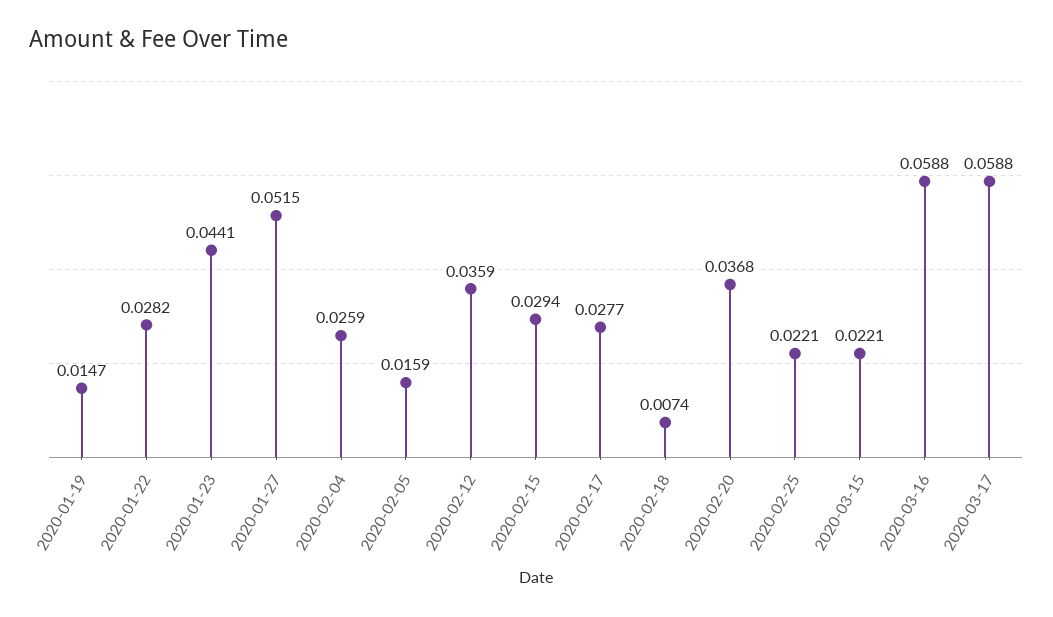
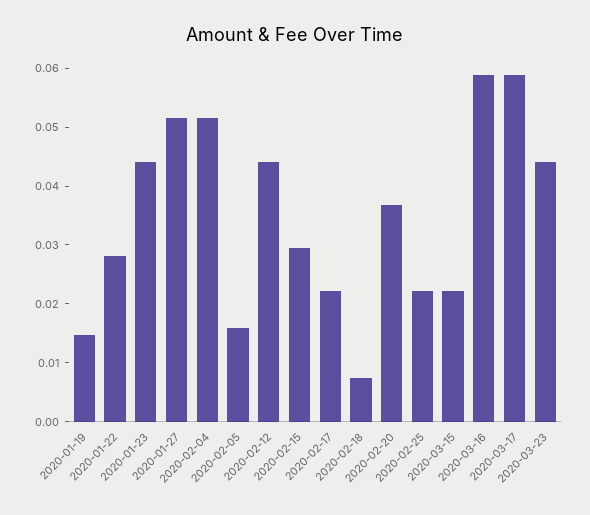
2020-02-04: 0.0259 -> 0.052
2020-02-12: 0.0359 -> 0.044
2020-02-17: 0.0277 -> 0.022
2020-03-23: none -> 0.044

